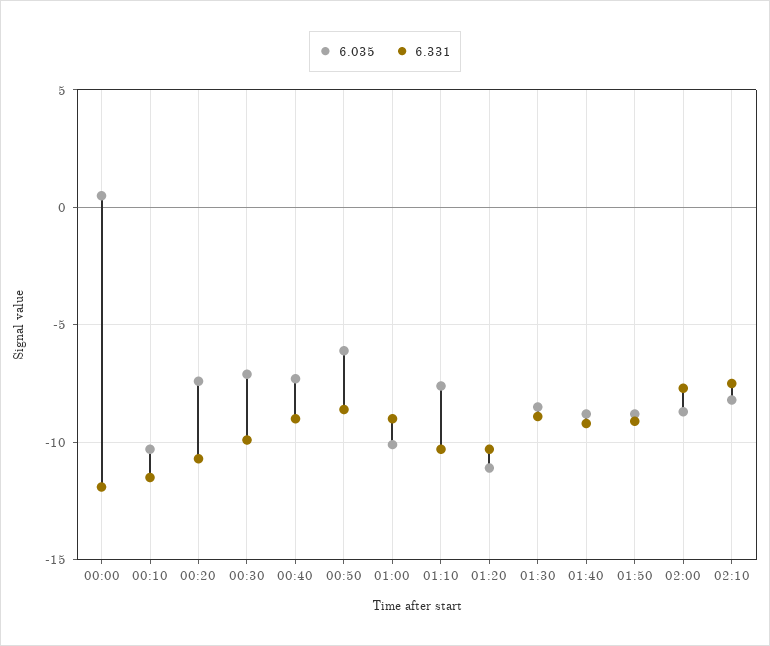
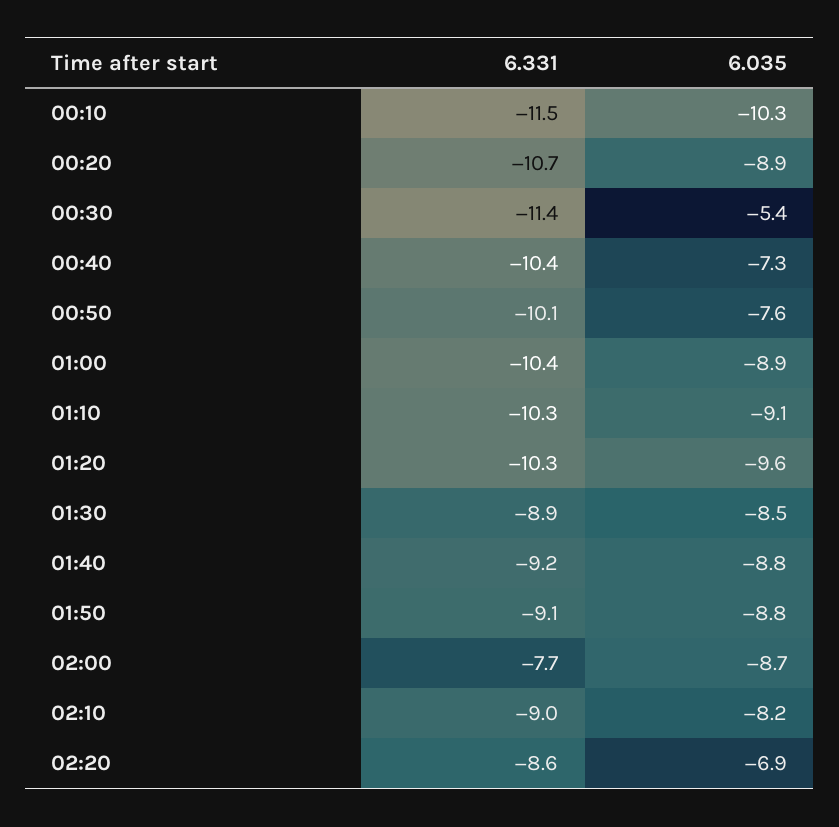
6.035, 00:00: 0.5 -> none
6.331, 00:00: -12 -> none
6.035, 00:20: -7.5 -> -8.9
6.035, 00:30: -7 -> -5.4
6.331, 00:30: -10 -> -11.4
6.331, 00:40: -9 -> -10.4
6.035, 00:50: -6 -> -7.6
6.331, 00:50: -8.5 -> -10.1
6.035, 01:00: -10 -> -8.9
6.331, 01:00: -9 -> -10.4
6.035, 01:10: -7.5 -> -9.1
6.035, 01:20: -11 -> -9.6
6.331, 02:10: -7.5 -> -9
6.331, 02:20: none -> -8.6
6.035, 02:20: none -> -6.9

